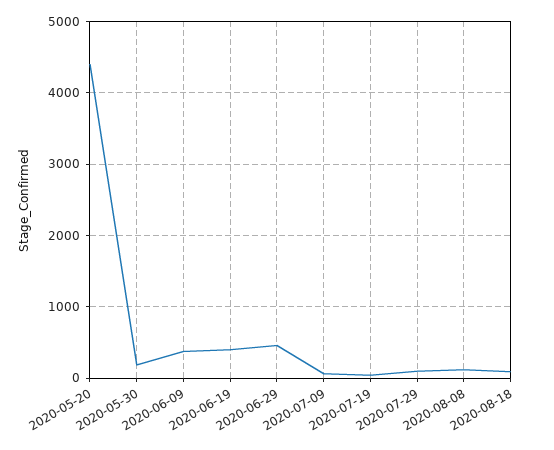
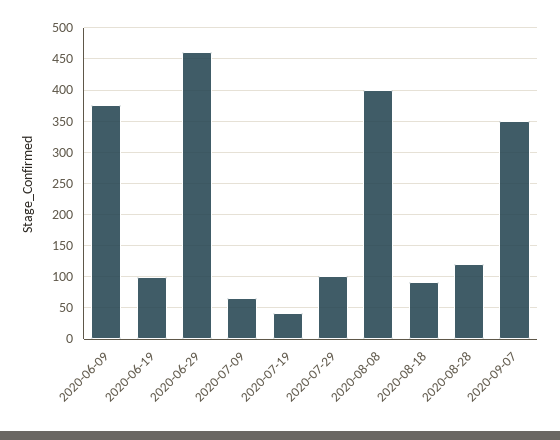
2020-05-20: 4400 -> none
2020-05-30: 200 -> none
2020-06-19: 400 -> 100
2020-08-08: 100 -> 400
2020-08-28: none -> 120
2020-09-07: none -> 350

